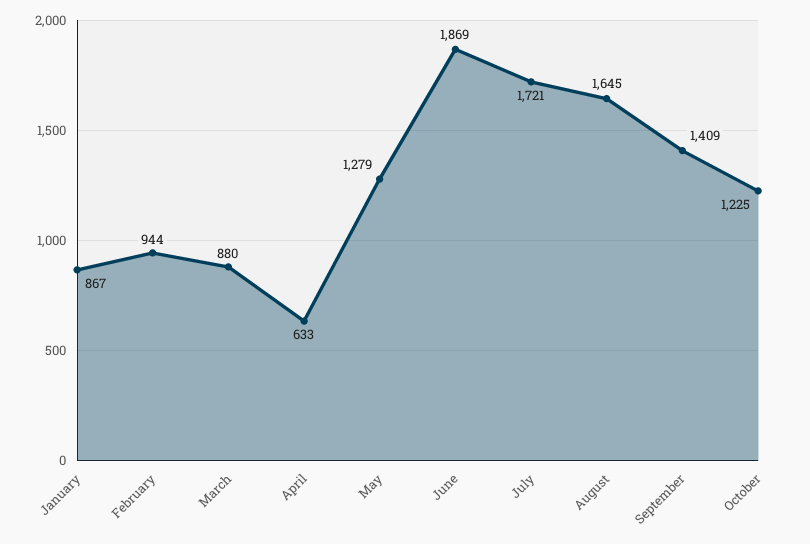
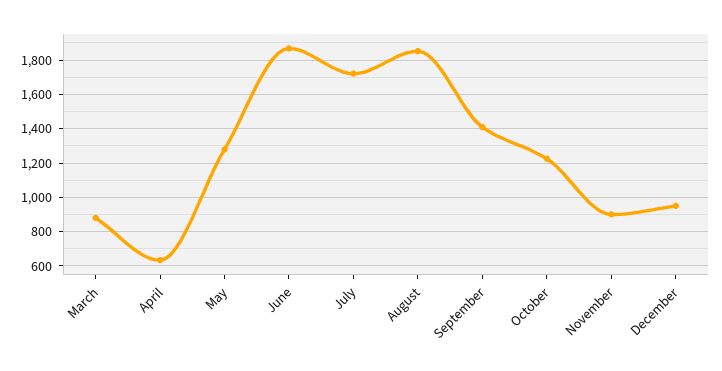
January: 867 -> none
February: 944 -> none
August: 1645 -> 1850
November: none -> 900
December: none -> 950

